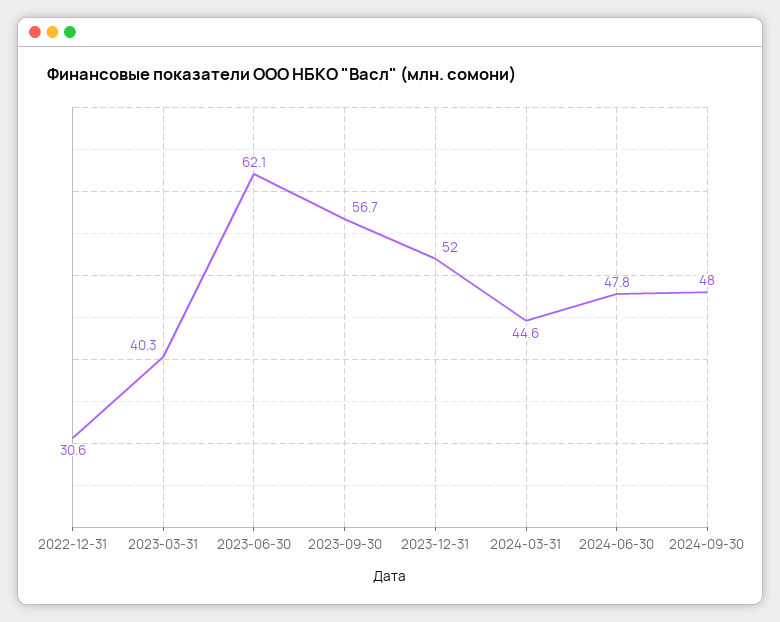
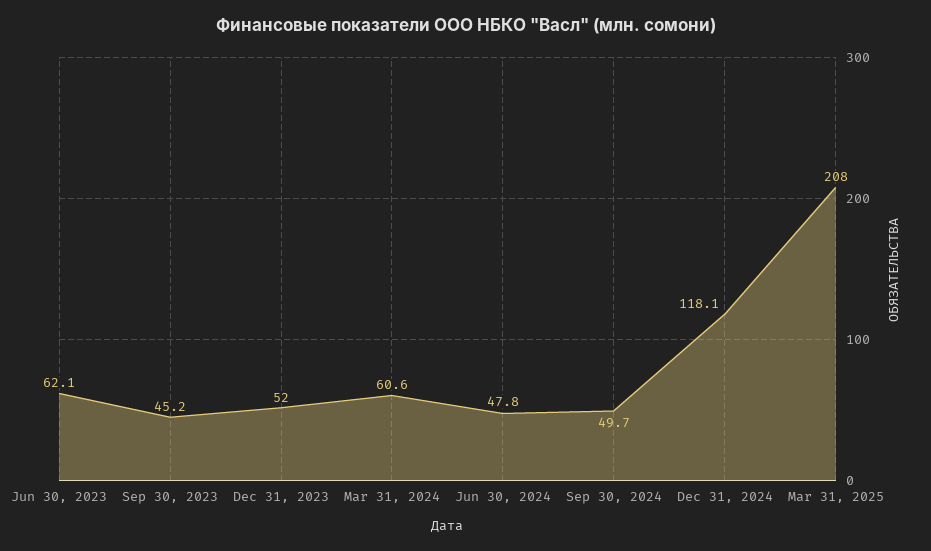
2022-12-31: 30.6 -> none
2023-03-31: 40.3 -> none
2023-09-30: 56.7 -> 45.2
2024-03-31: 44.6 -> 60.6
2024-09-30: 48 -> 49.7
Dec 31, 2024: none -> 118.1
Mar 31, 2025: none -> 208

